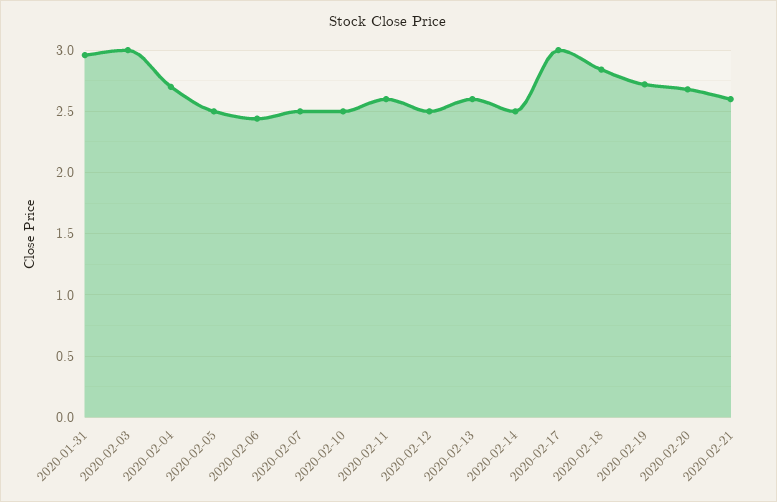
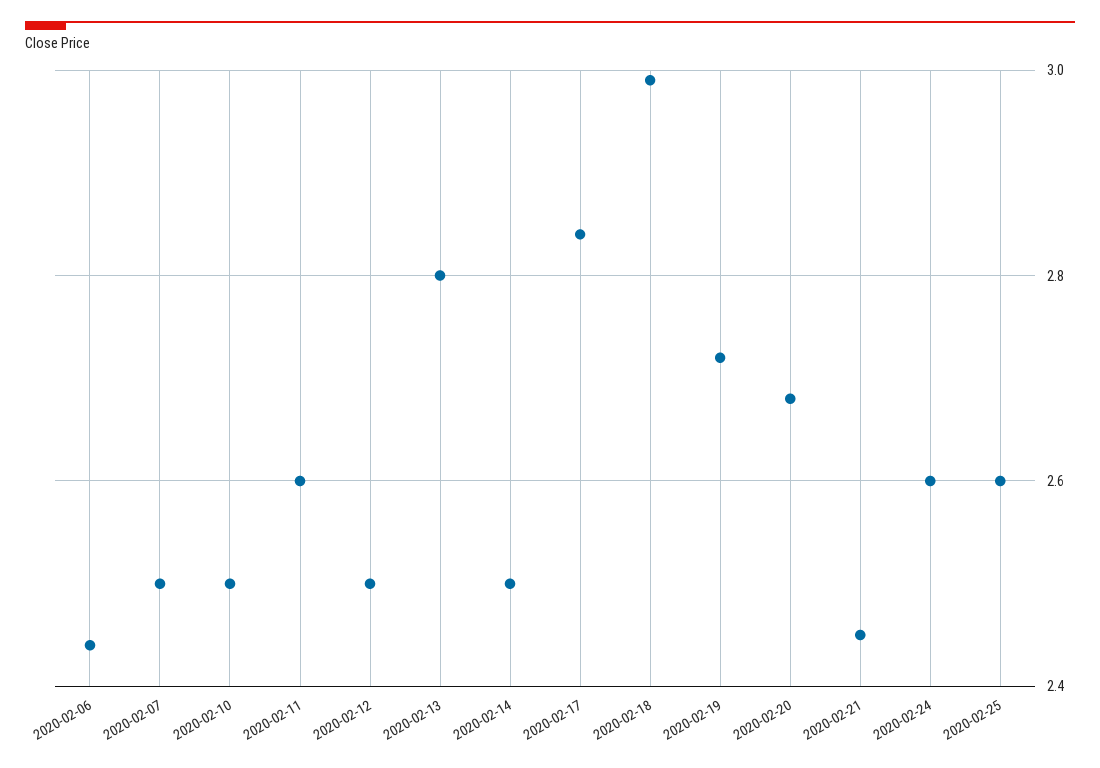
2020-01-31: 2.95 -> none
2020-02-03: 3 -> none
2020-02-04: 2.7 -> none
2020-02-05: 2.5 -> none
2020-02-13: 2.6 -> 2.8
2020-02-17: 3 -> 2.85
2020-02-18: 2.85 -> 3
2020-02-21: 2.6 -> 2.45
2020-02-24: none -> 2.6
2020-02-25: none -> 2.6

